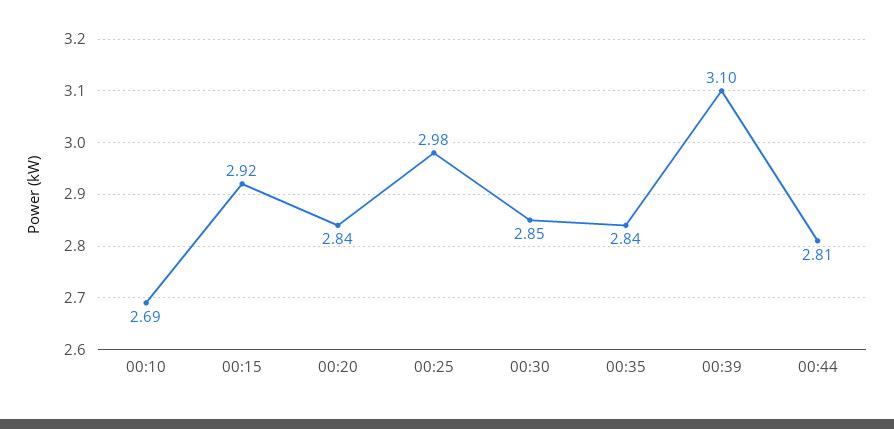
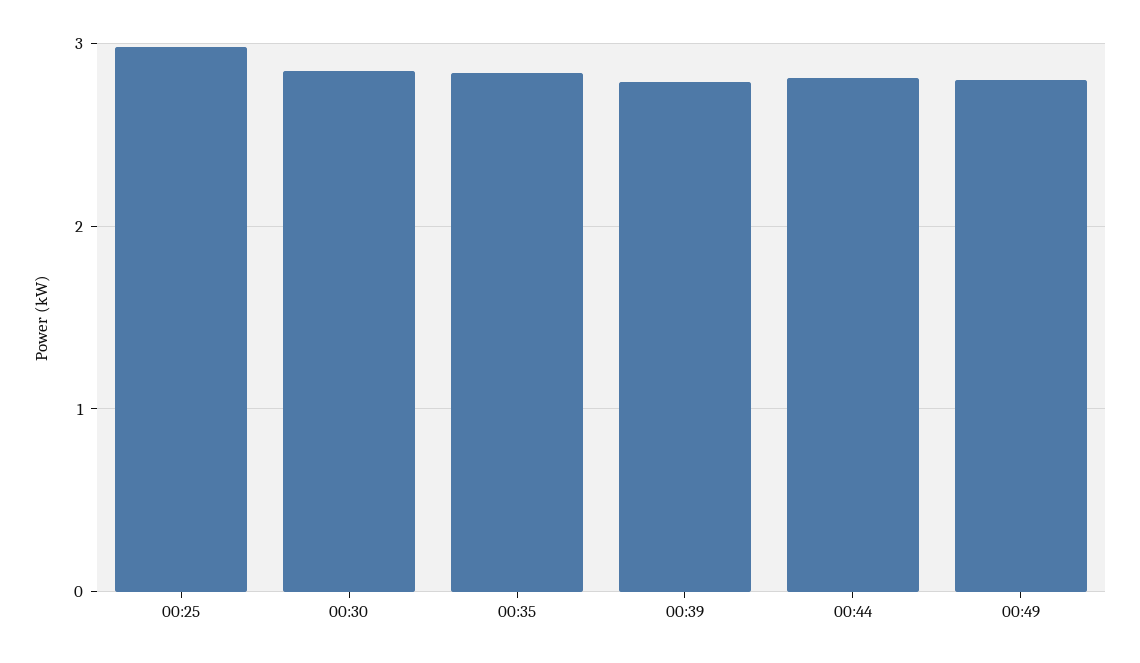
00:10: 2.69 -> none
00:15: 2.92 -> none
00:20: 2.84 -> none
00:39: 3.1 -> 2.8
00:49: none -> 2.8

